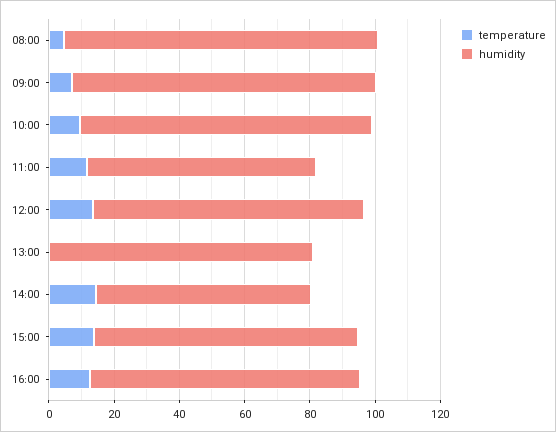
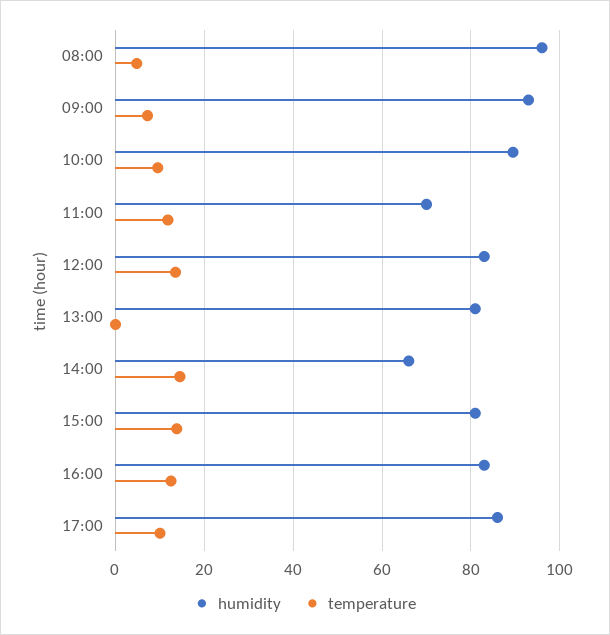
humidity, 17:00: none -> 86
temperature, 17:00: none -> 10

